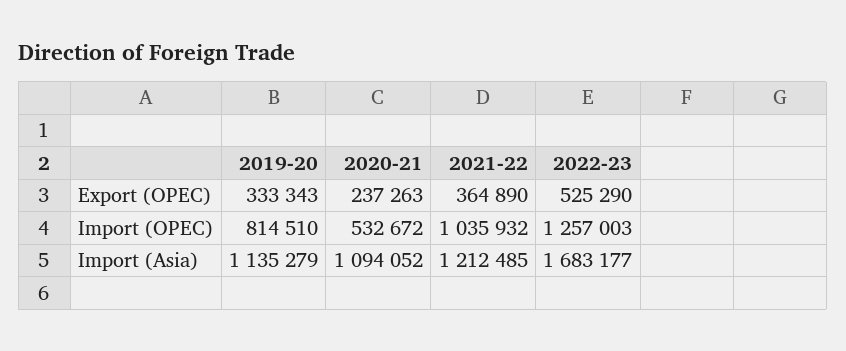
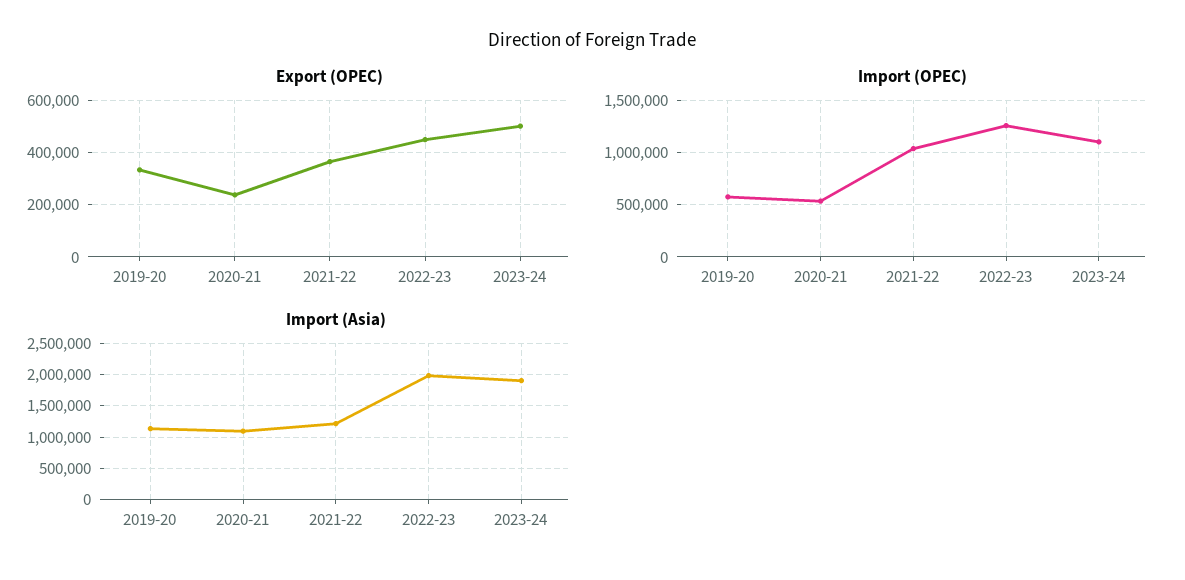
Export (OPEC), 2022-23: 525290 -> 450000
Import (OPEC), 2019-20: 814510 -> 600000
Import (Asia), 2022-23: 1683177 -> 2000000
Export (OPEC), 2023-24: none -> 500000
Import (OPEC), 2023-24: none -> 1100000
Import (Asia), 2023-24: none -> 1900000

